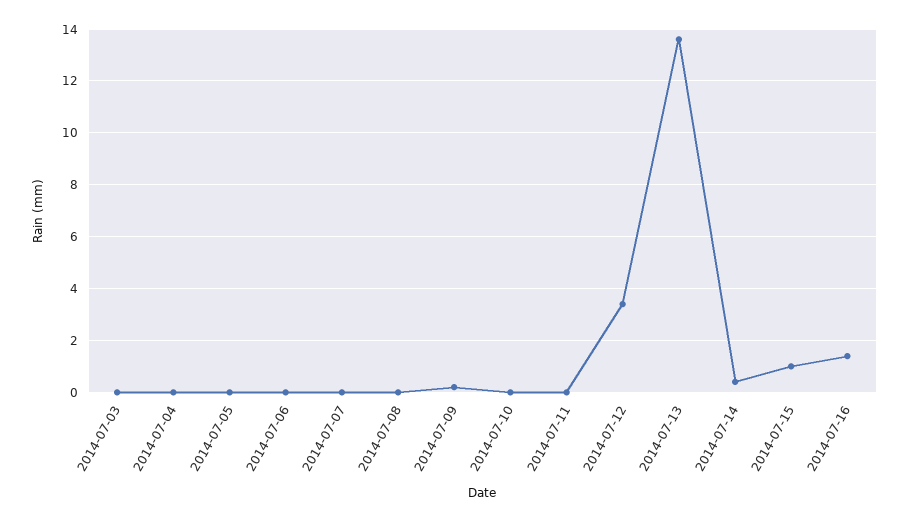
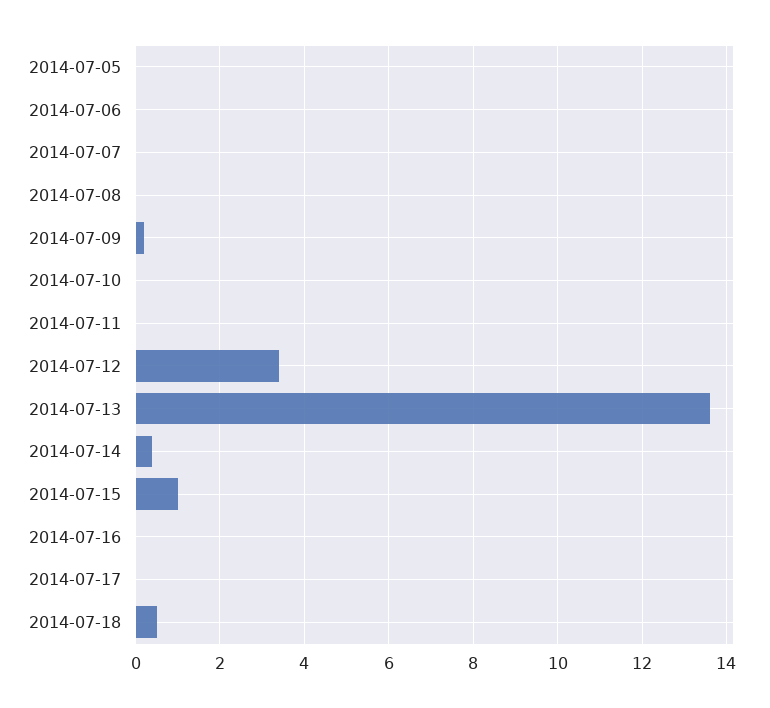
2014-07-03: 0 -> none
2014-07-04: 0 -> none
2014-07-16: 1.5 -> 0
2014-07-17: none -> 0
2014-07-18: none -> 0.5

